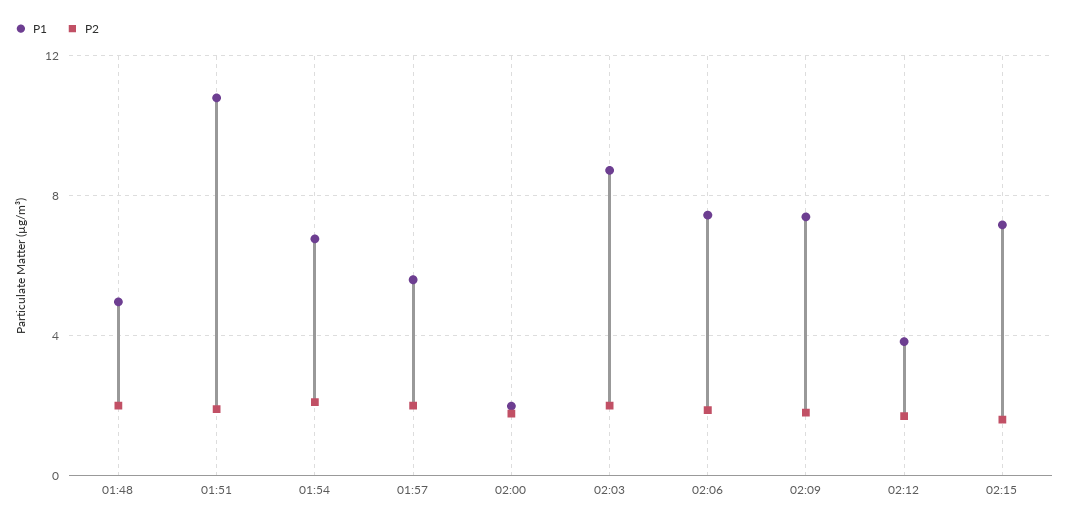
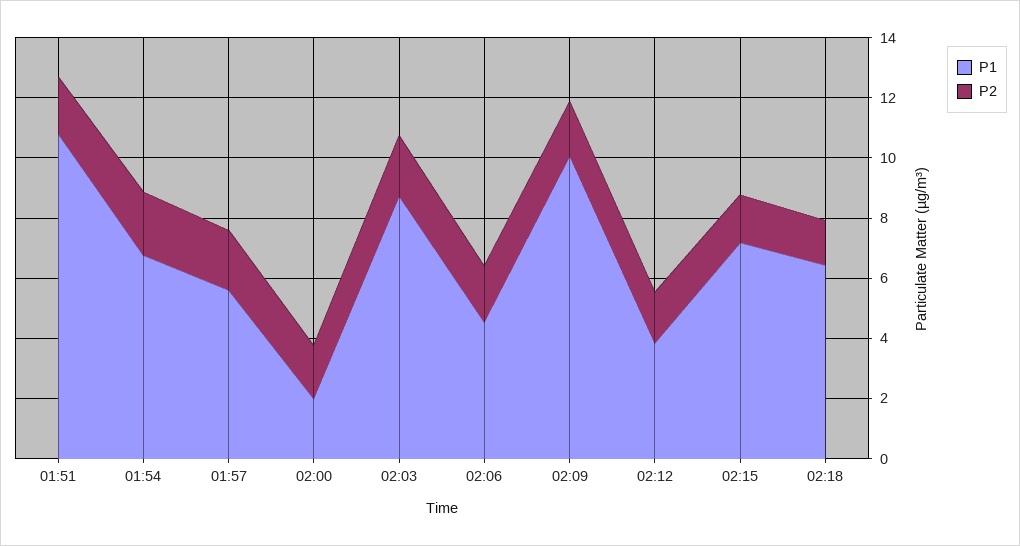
P1, 01:48: 5 -> none
P2, 01:48: 2 -> none
P1, 02:06: 7.5 -> 4.5
P1, 02:09: 7.5 -> 10
P1, 02:18: none -> 6.5
P2, 02:18: none -> 1.5

